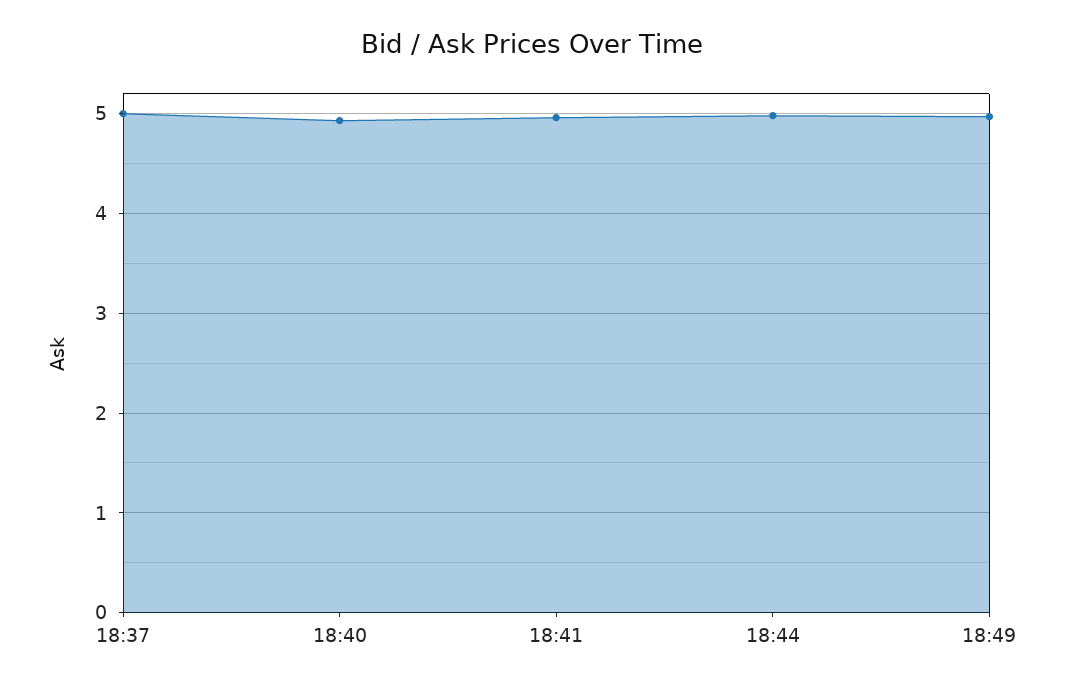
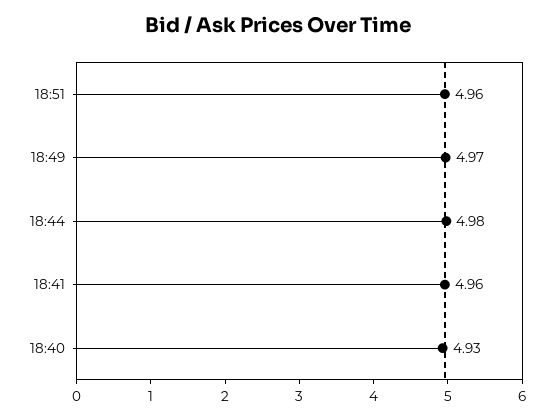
18:37: 5 -> none
18:51: none -> 4.96

